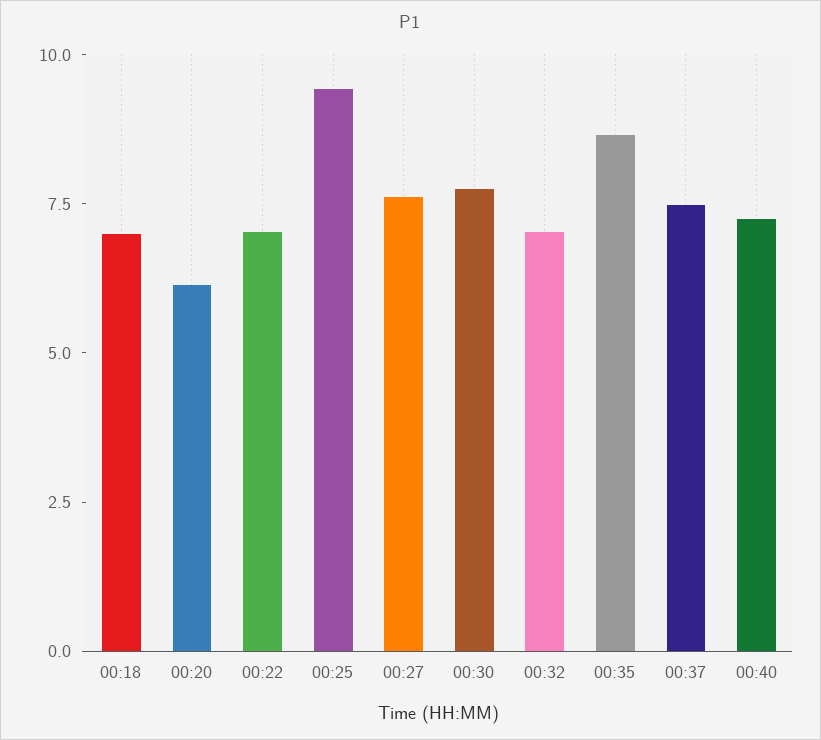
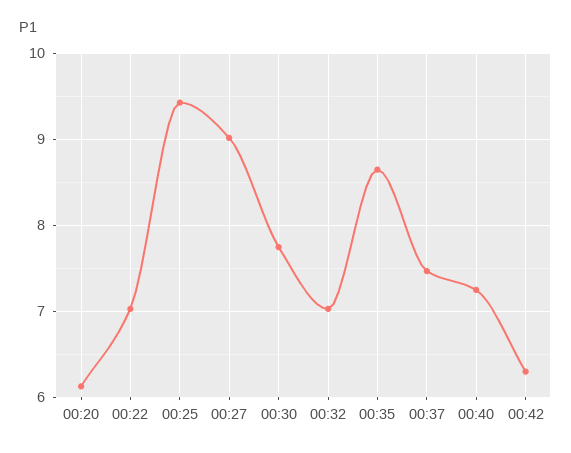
00:18: 7 -> none
00:27: 7.5 -> 9
00:42: none -> 6.3

